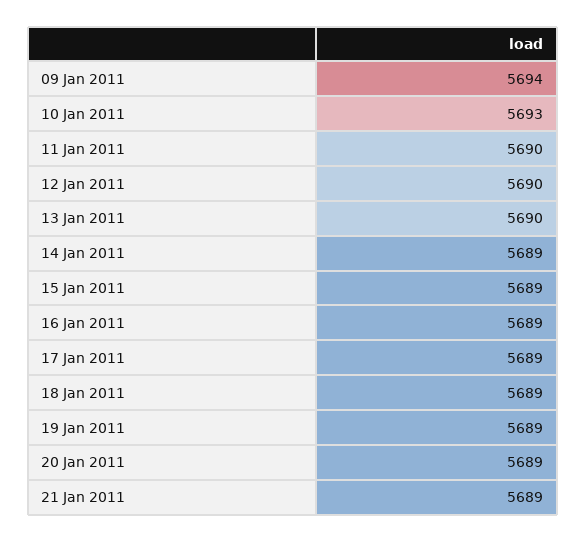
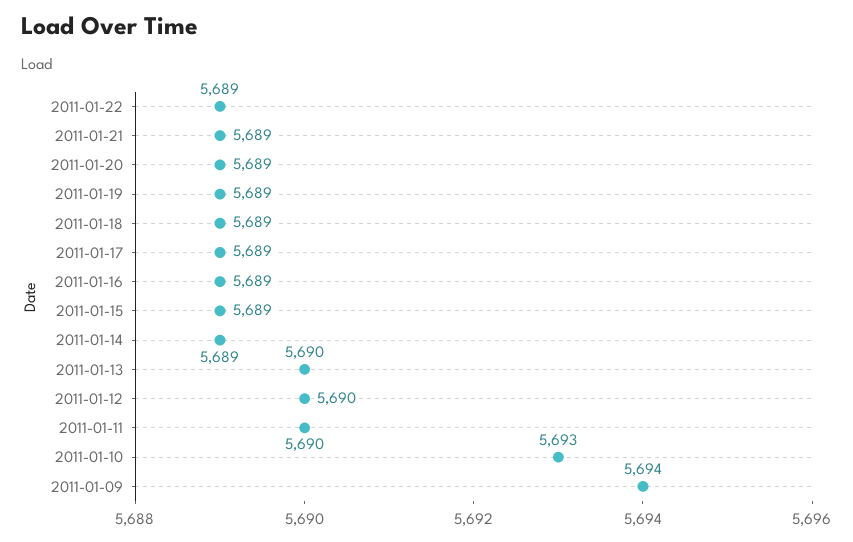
2011-01-22: none -> 5689

